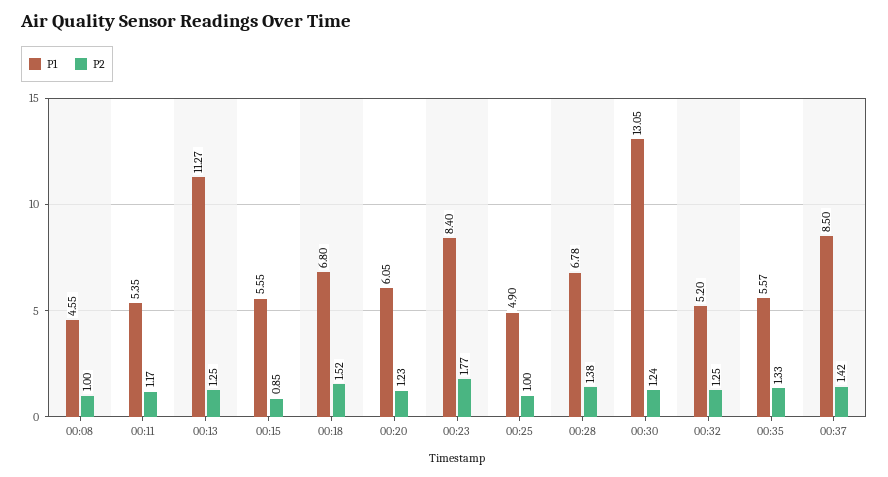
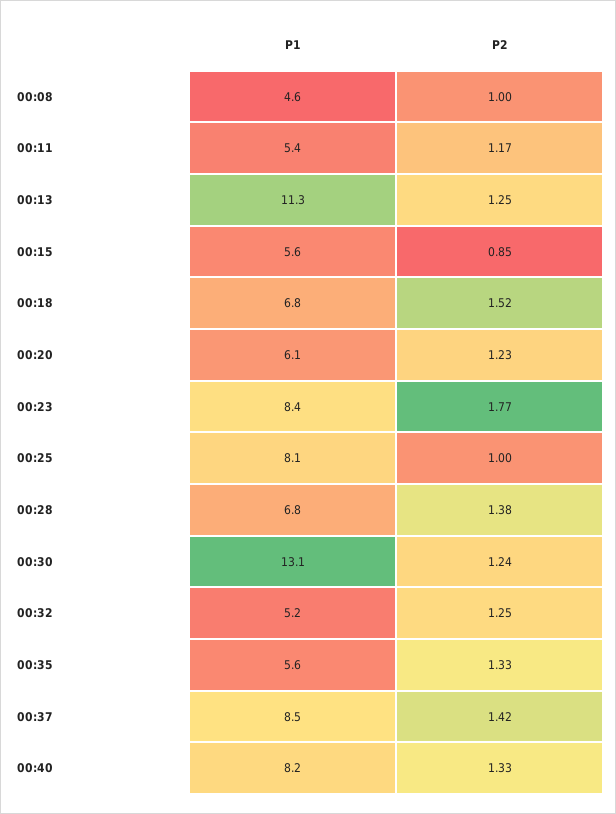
P1, 00:25: 4.9 -> 8.1
P1, 00:40: none -> 8.2
P2, 00:40: none -> 1.33

